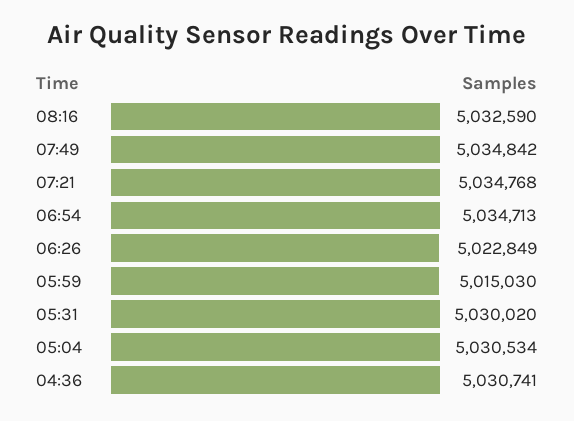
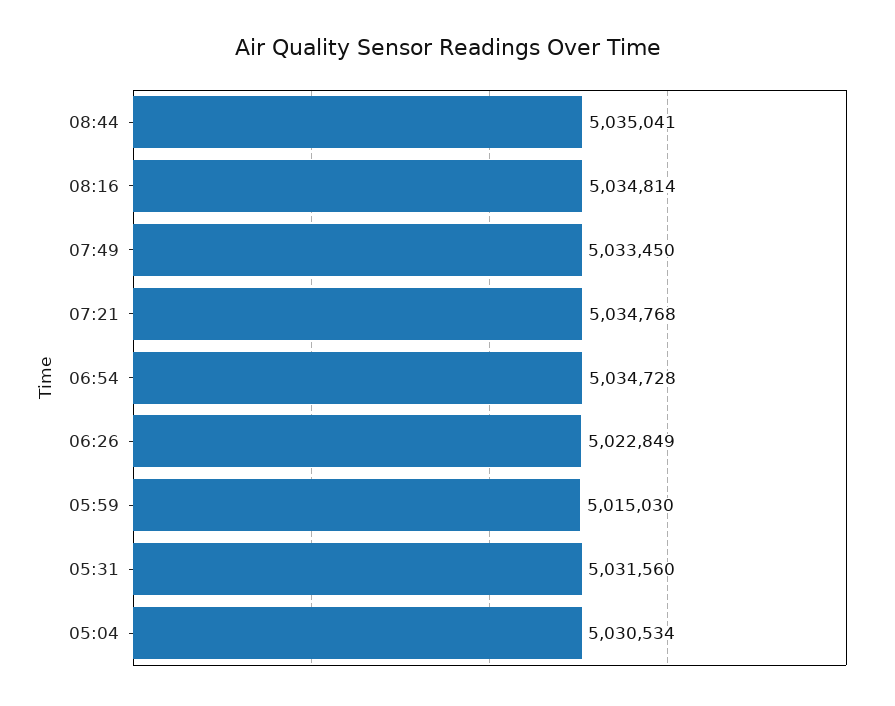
08:16: 5032590 -> 5034814
07:49: 5034842 -> 5033450
06:54: 5034713 -> 5034728
05:31: 5030020 -> 5031560
04:36: 5030741 -> none
08:44: none -> 5035041

